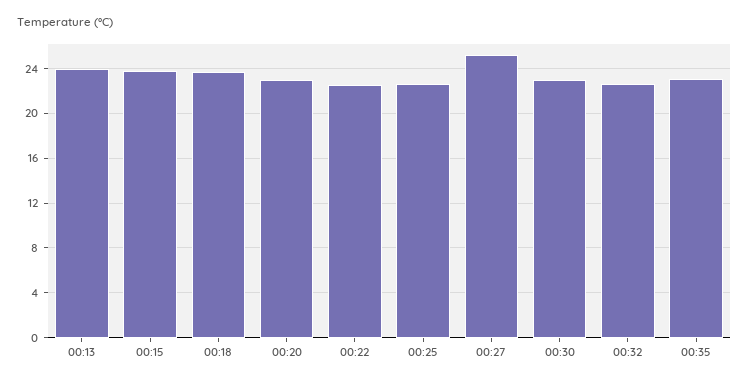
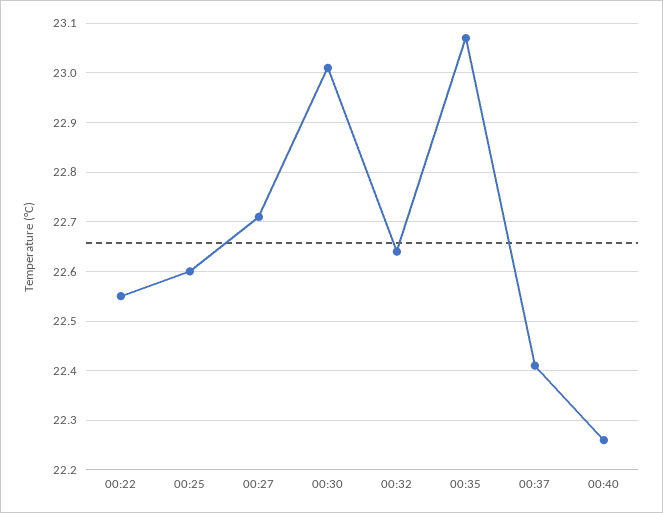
00:13: 24 -> none
00:15: 24 -> none
00:18: 24 -> none
00:20: 23 -> none
00:27: 25 -> 22.7
00:37: none -> 22.4
00:40: none -> 22.25

